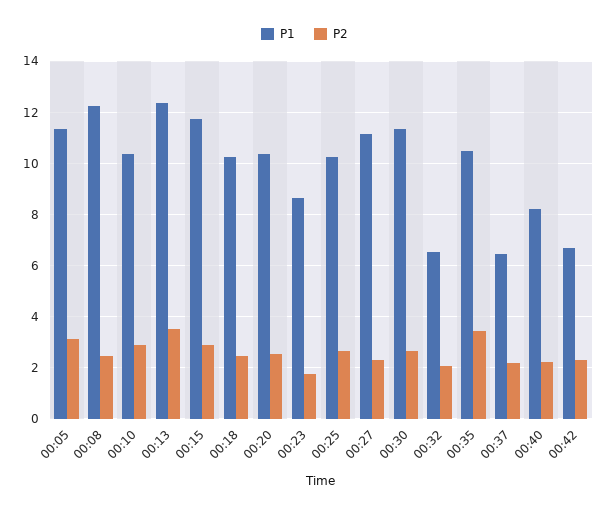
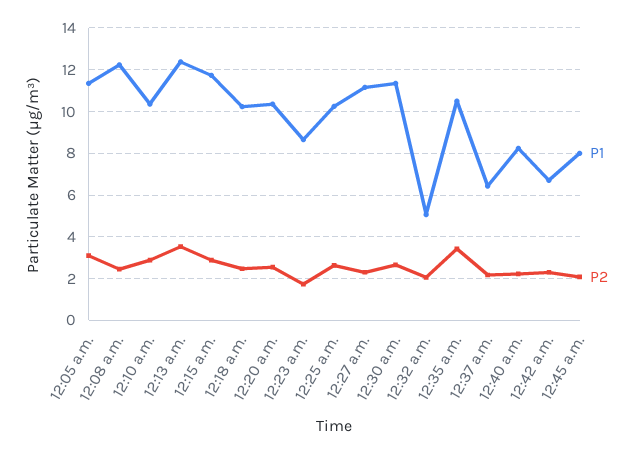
P1, 00:32: 6.5 -> 5
P1, 12:45 a.m.: none -> 8
P2, 12:45 a.m.: none -> 2

